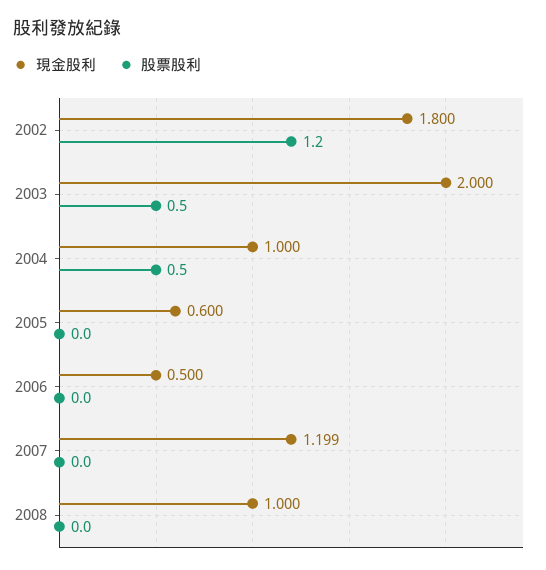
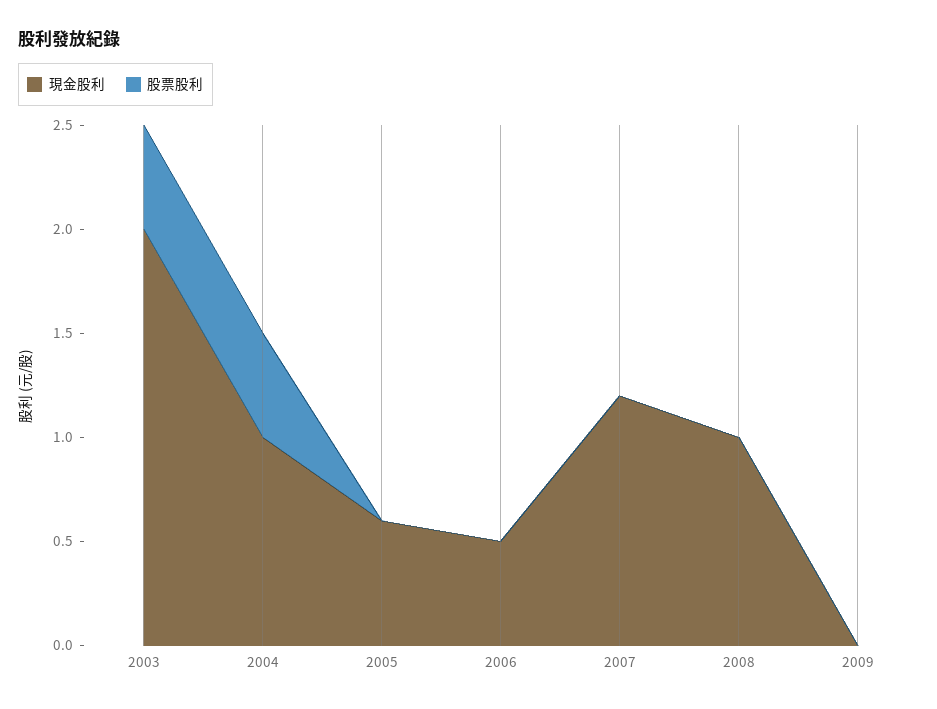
現金股利, 2002: 1.8 -> none
股票股利, 2002: 1.2 -> none
現金股利, 2009: none -> 0
股票股利, 2009: none -> 0

